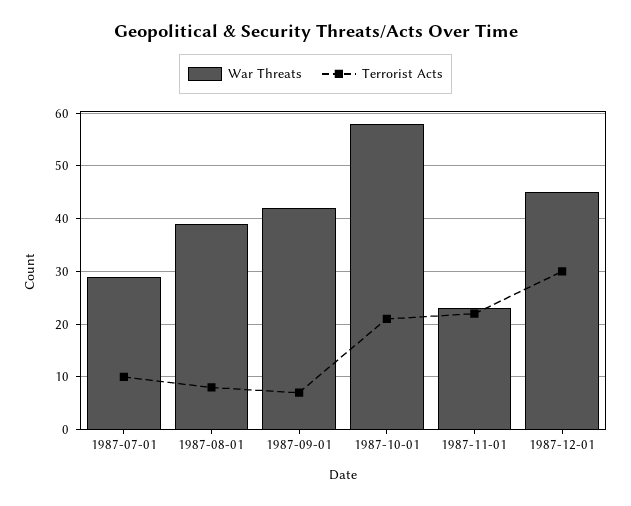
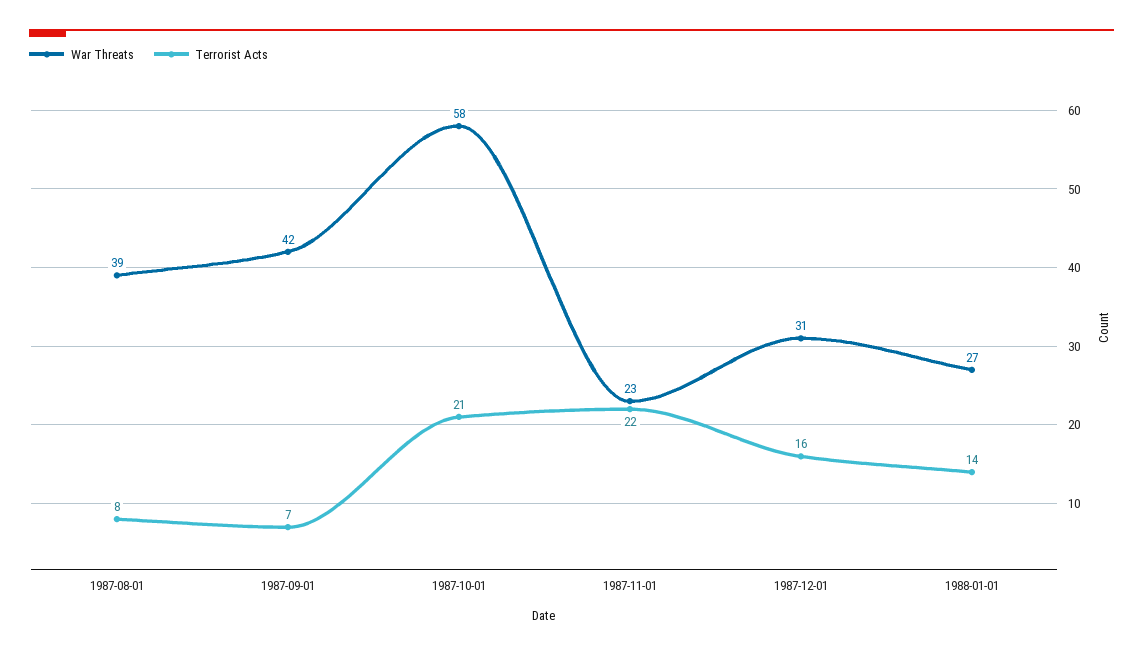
War Threats, 1987-07-01: 30 -> none
Terrorist Acts, 1987-07-01: 10 -> none
War Threats, 1987-12-01: 45 -> 31
Terrorist Acts, 1987-12-01: 30 -> 16
War Threats, 1988-01-01: none -> 27
Terrorist Acts, 1988-01-01: none -> 14

